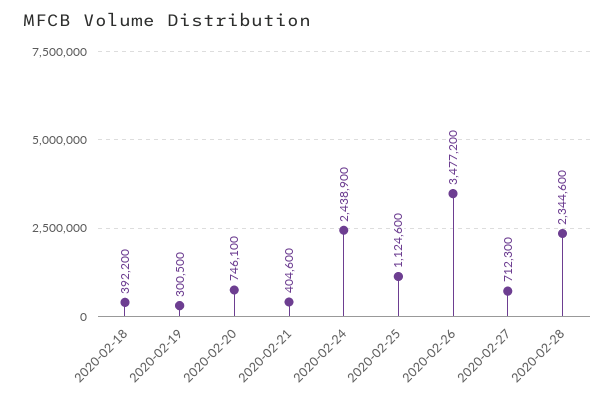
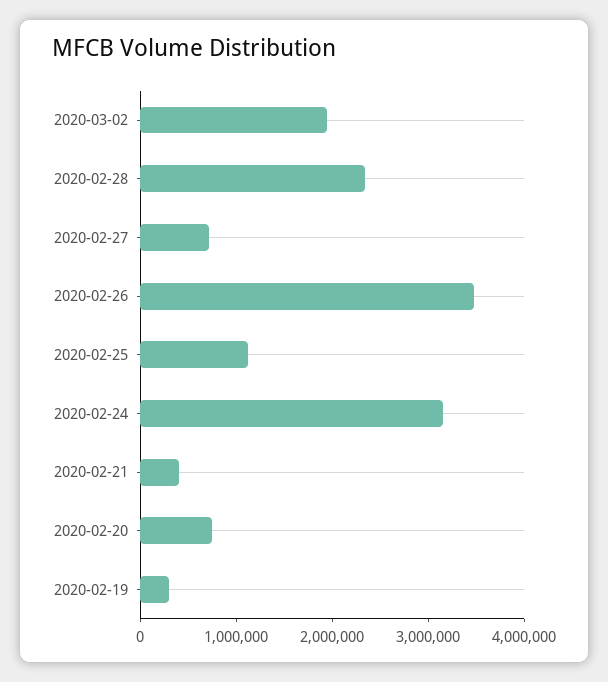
2020-02-18: 392200 -> none
2020-02-24: 2438900 -> 3200000
2020-03-02: none -> 2000000

